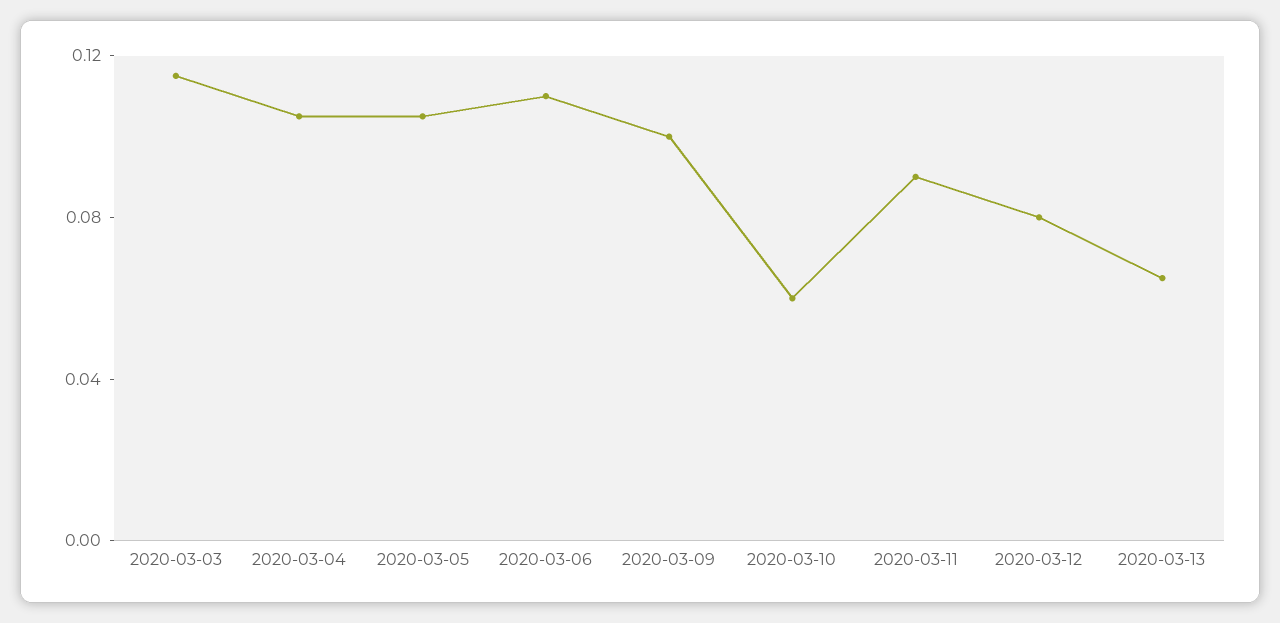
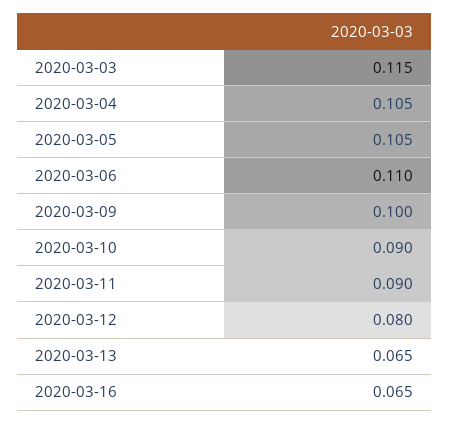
2020-03-10: 0.06 -> 0.09
2020-03-16: none -> 0.065

